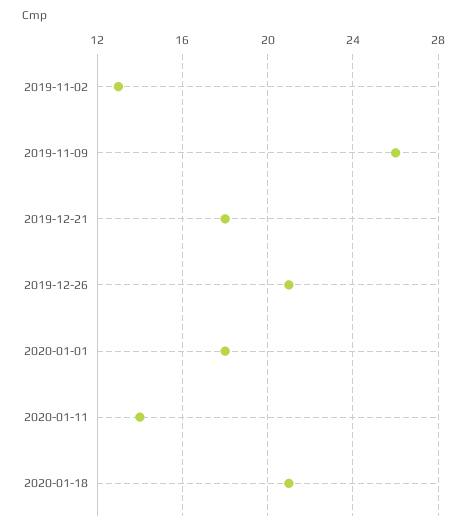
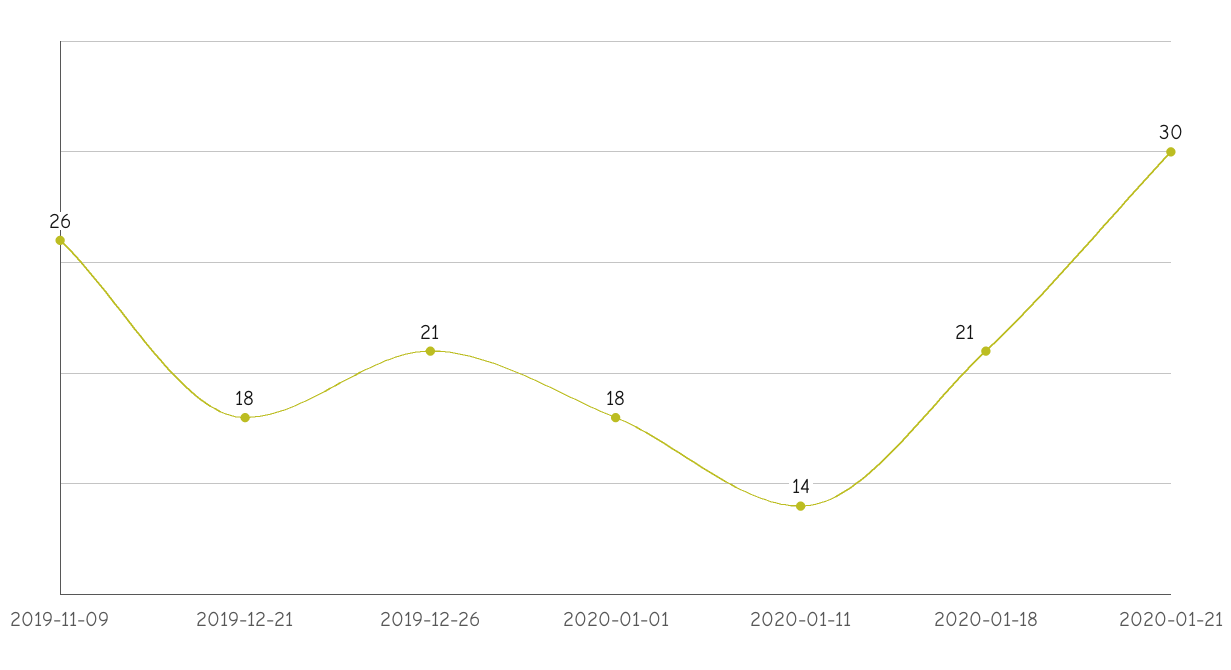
2019-11-02: 13 -> none
2020-01-21: none -> 30

